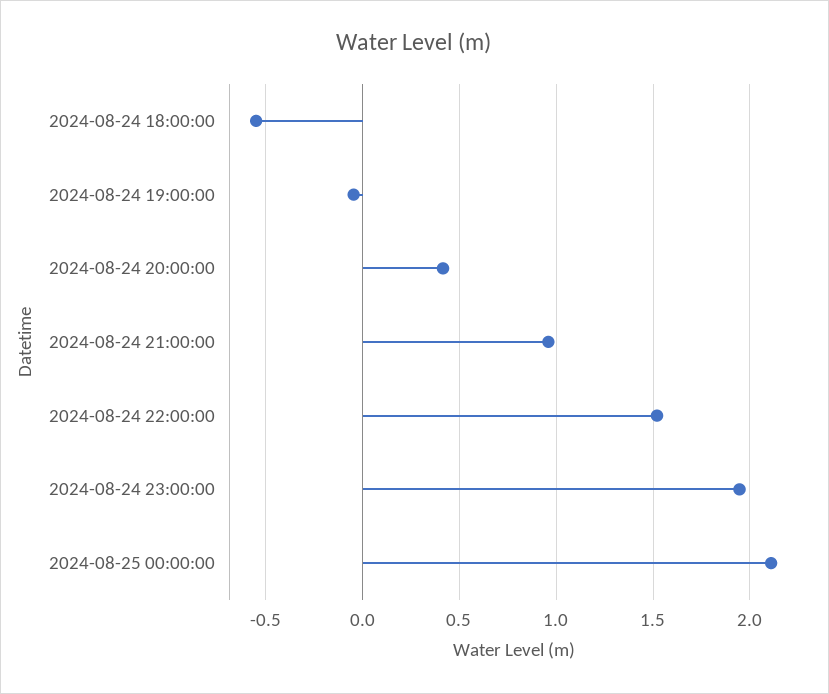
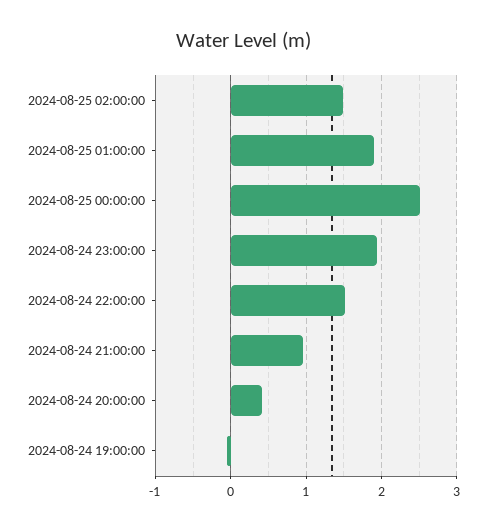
2024-08-24 18:00:00: -0.55 -> none
2024-08-25 00:00:00: 2.1 -> 2.5
2024-08-25 02:00:00: none -> 1.5
2024-08-25 01:00:00: none -> 1.9

